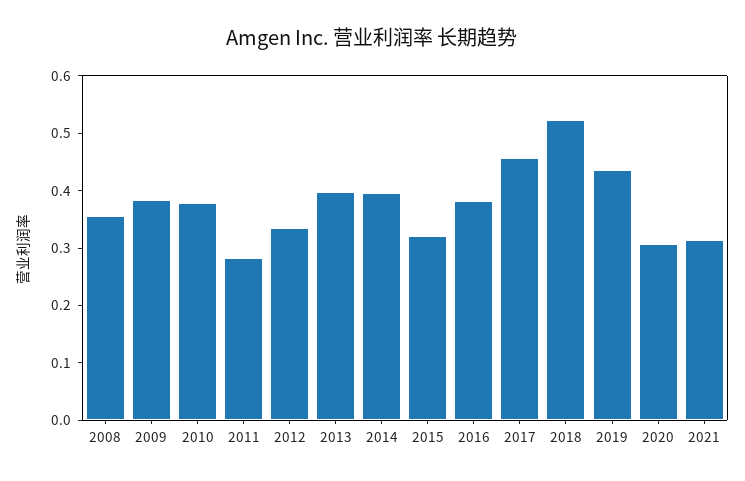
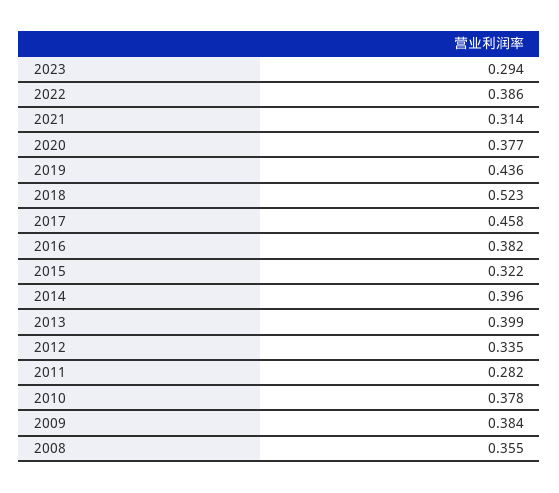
2020: 0.3 -> 0.377
2023: none -> 0.294
2022: none -> 0.386

